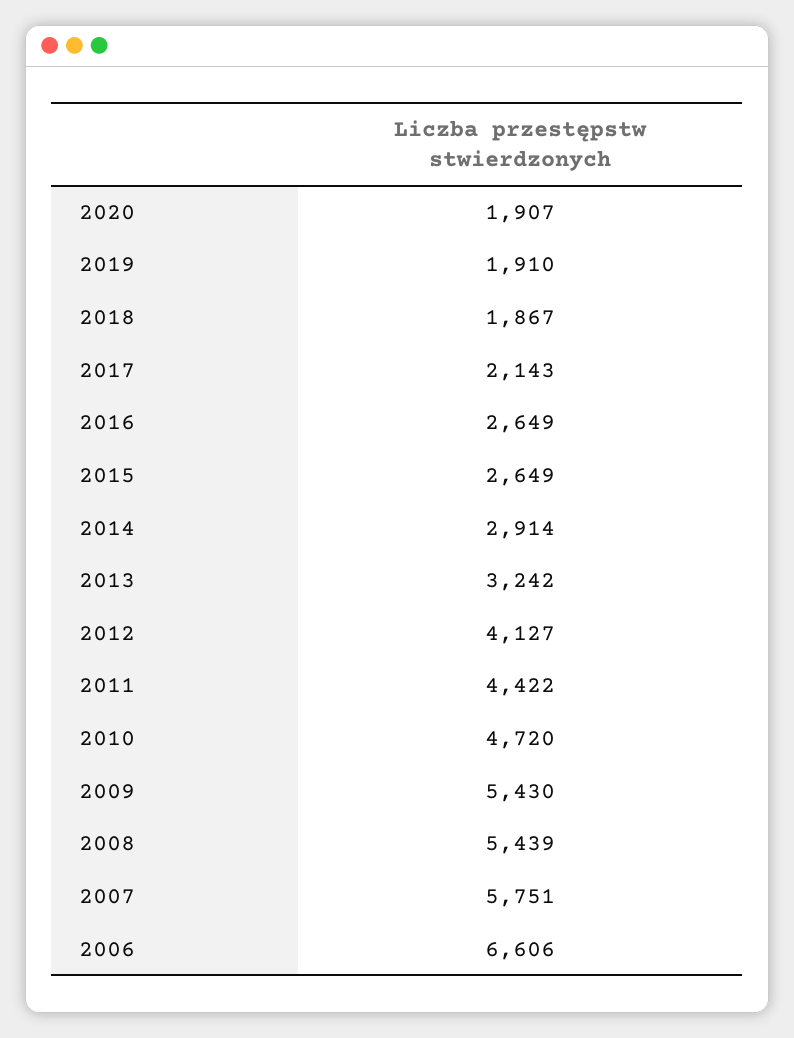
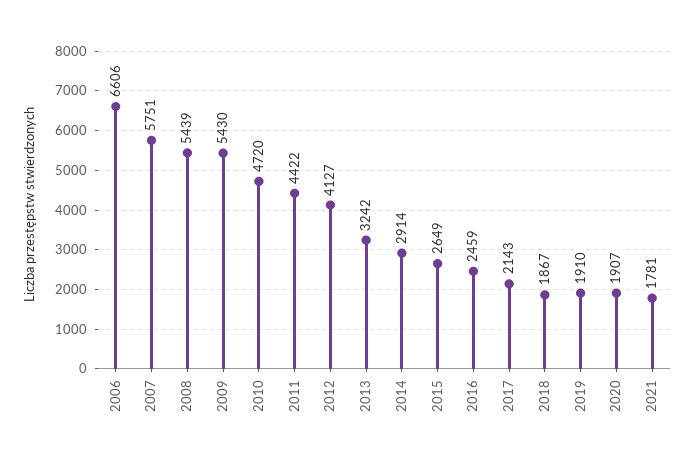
2016: 2649 -> 2459
2021: none -> 1781

